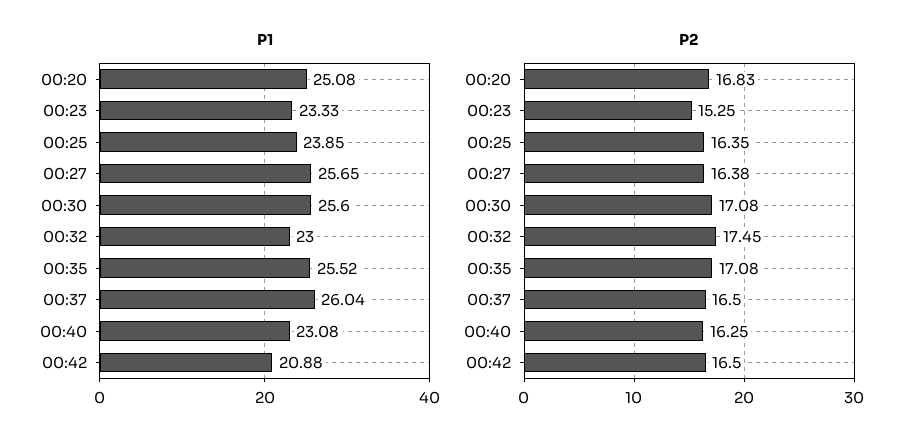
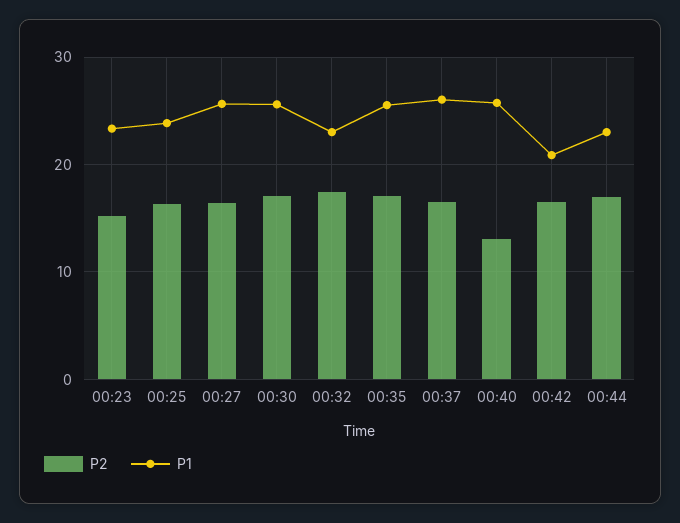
P1, 00:20: 25.08 -> none
P1, 00:40: 23.08 -> 26
P2, 00:20: 16.83 -> none
P2, 00:40: 16.25 -> 13
P2, 00:44: none -> 17
P1, 00:44: none -> 23

